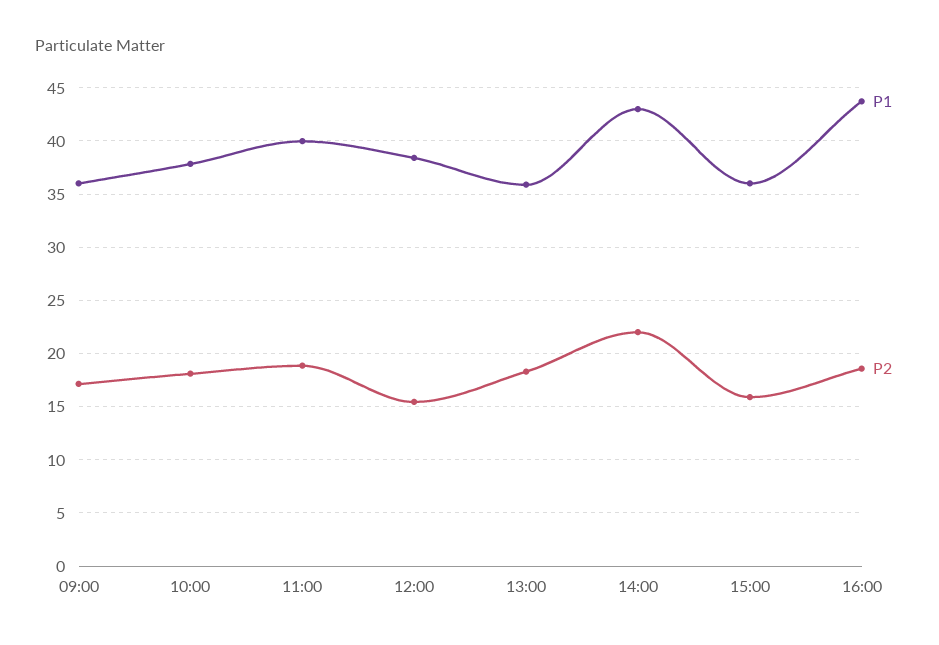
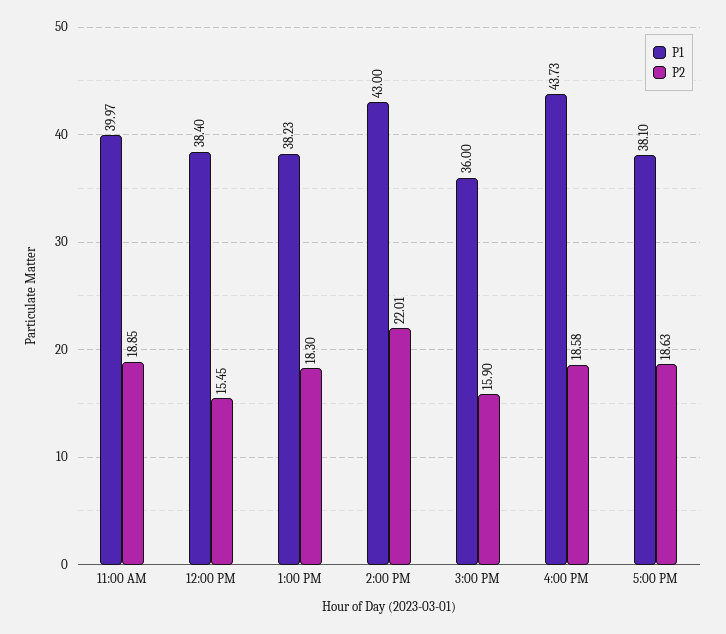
P1, 09:00: 36 -> none
P2, 09:00: 17 -> none
P1, 10:00: 38 -> none
P2, 10:00: 18 -> none
P1, 13:00: 36 -> 38.23
P1, 5:00 PM: none -> 38.1
P2, 5:00 PM: none -> 18.63

